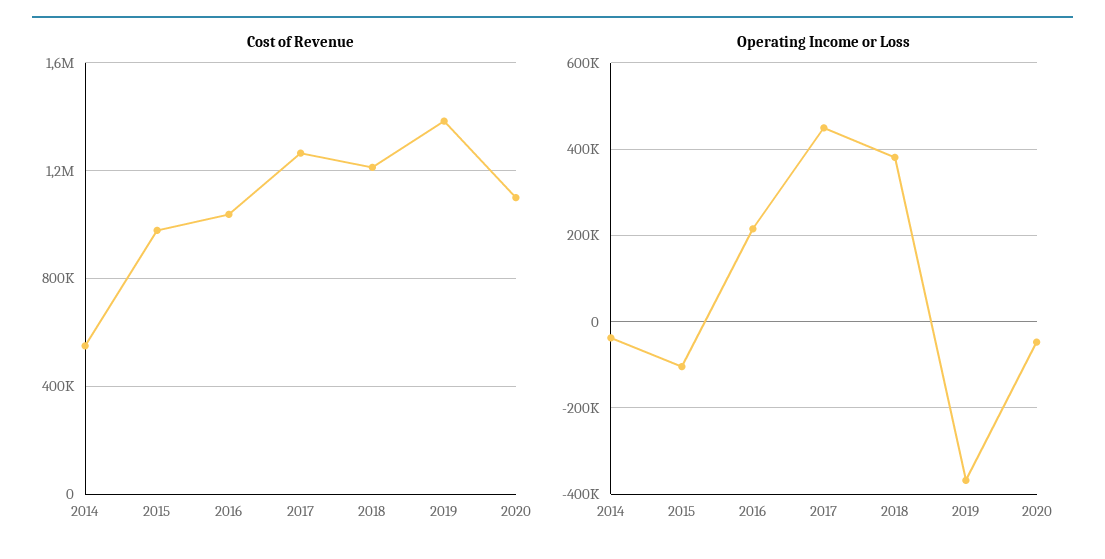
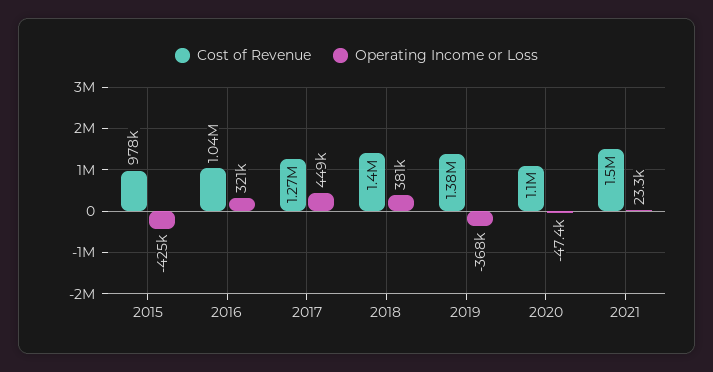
Cost of Revenue, 2014: 550000 -> none
Cost of Revenue, 2018: 1200000 -> 1400000
Operating Income or Loss, 2014: -40000 -> none
Operating Income or Loss, 2015: -100000 -> -425000
Operating Income or Loss, 2016: 220000 -> 321000
Cost of Revenue, 2021: none -> 1500000
Operating Income or Loss, 2021: none -> 23300

